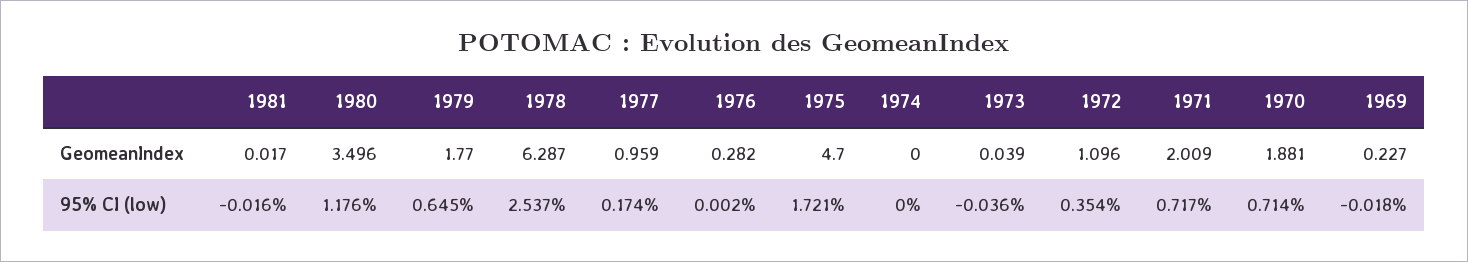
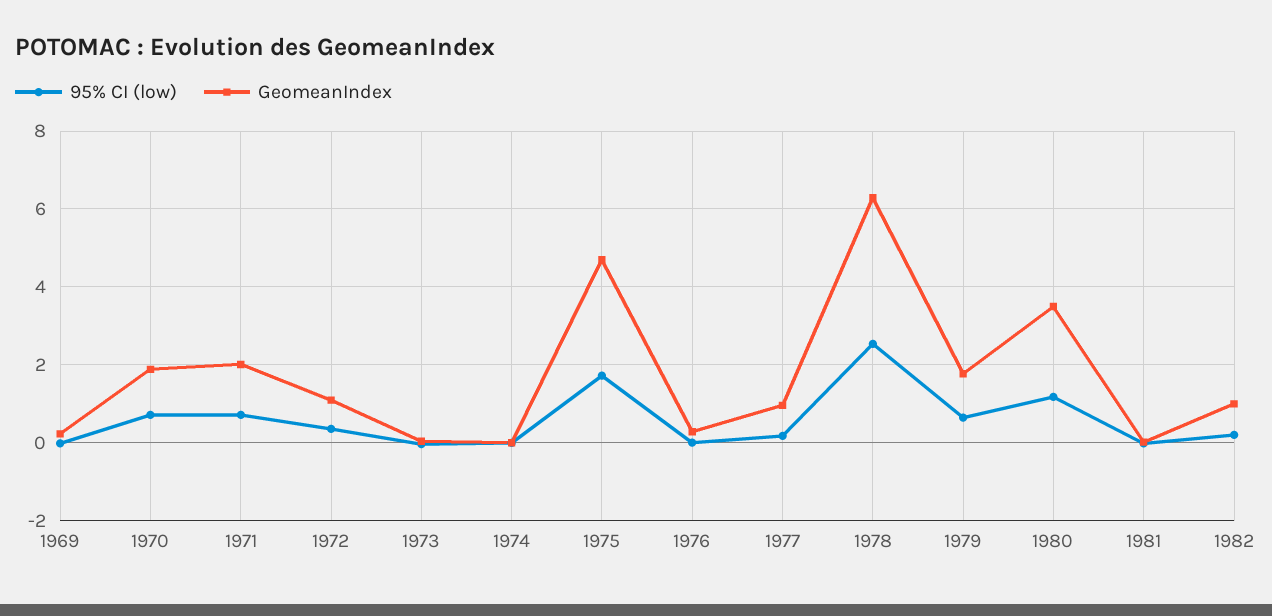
95% CI (low), 1982: none -> 0.2
GeomeanIndex, 1982: none -> 1

